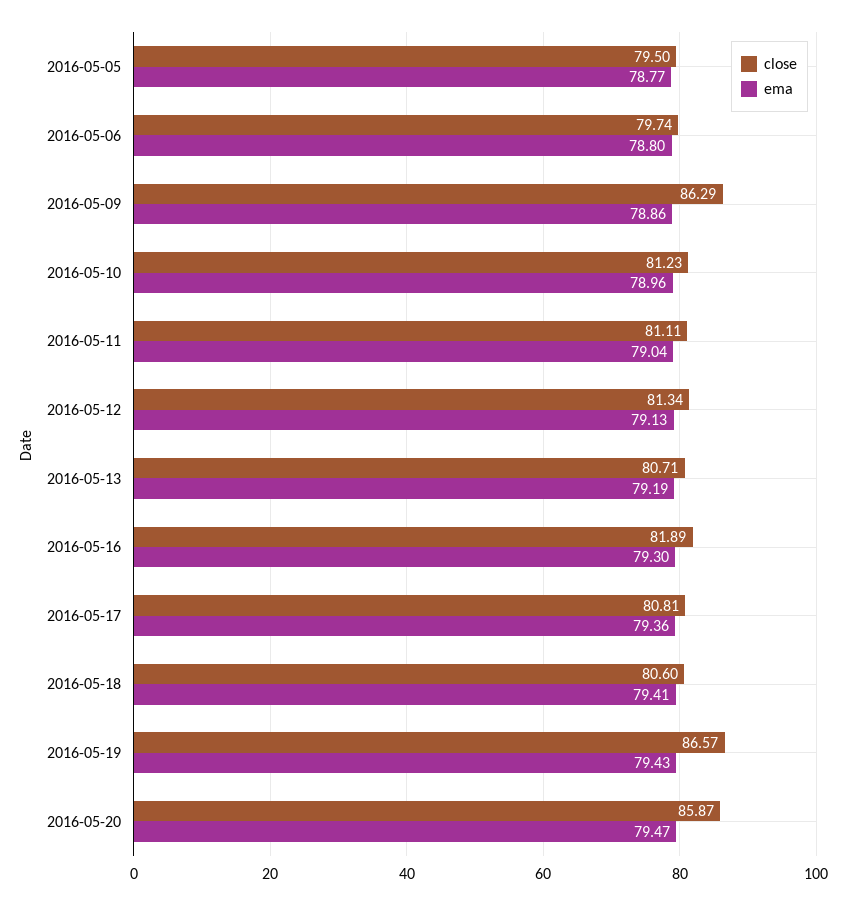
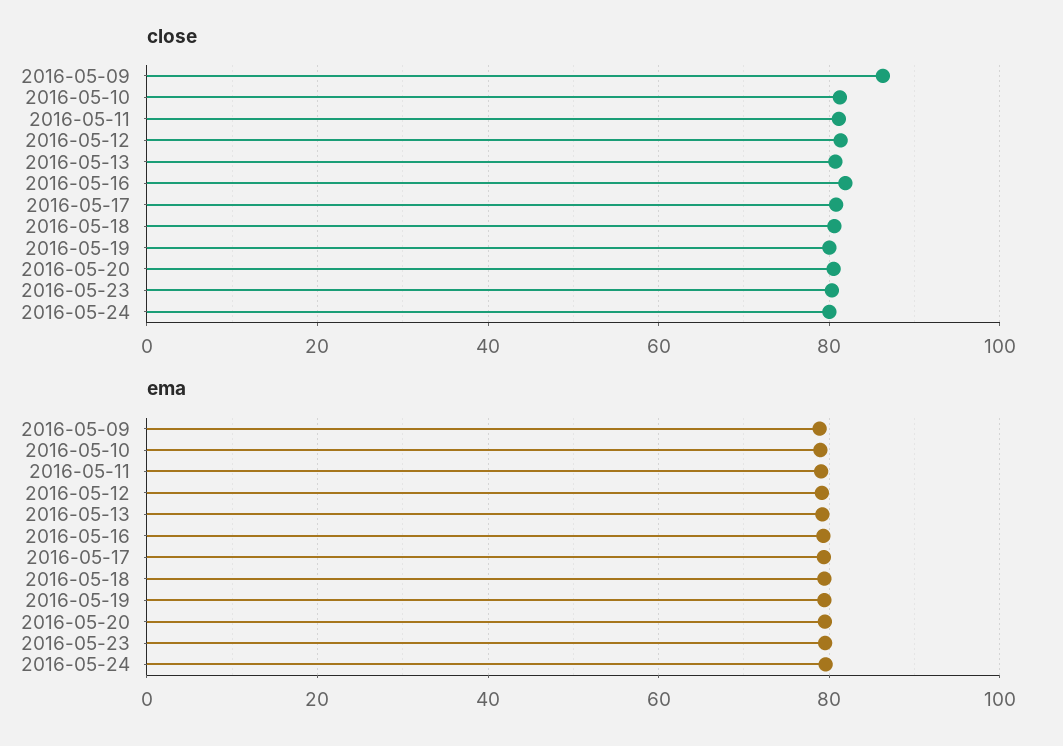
close, 2016-05-05: 79.5 -> none
ema, 2016-05-05: 78.77 -> none
close, 2016-05-06: 79.74 -> none
ema, 2016-05-06: 78.8 -> none
close, 2016-05-19: 86.57 -> 80
close, 2016-05-20: 85.87 -> 80
close, 2016-05-23: none -> 80
close, 2016-05-24: none -> 80
ema, 2016-05-23: none -> 80
ema, 2016-05-24: none -> 80

